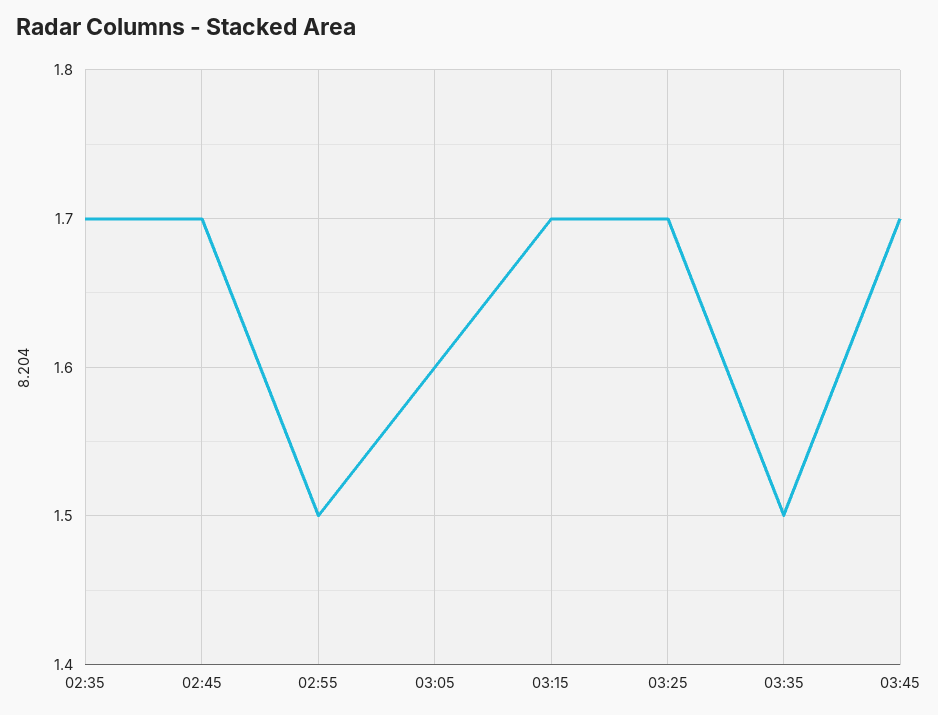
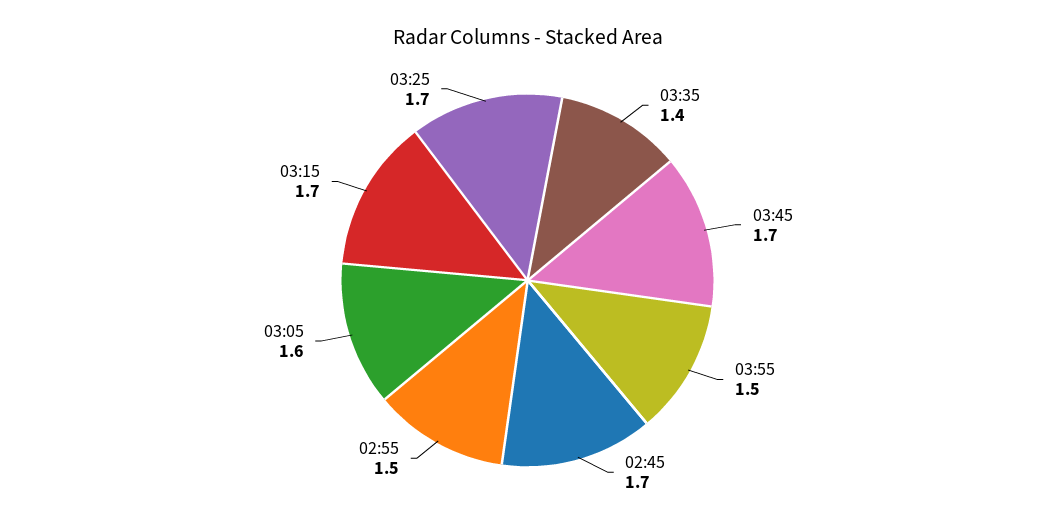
02:35: 1.7 -> none
03:35: 1.5 -> 1.4
03:55: none -> 1.5

